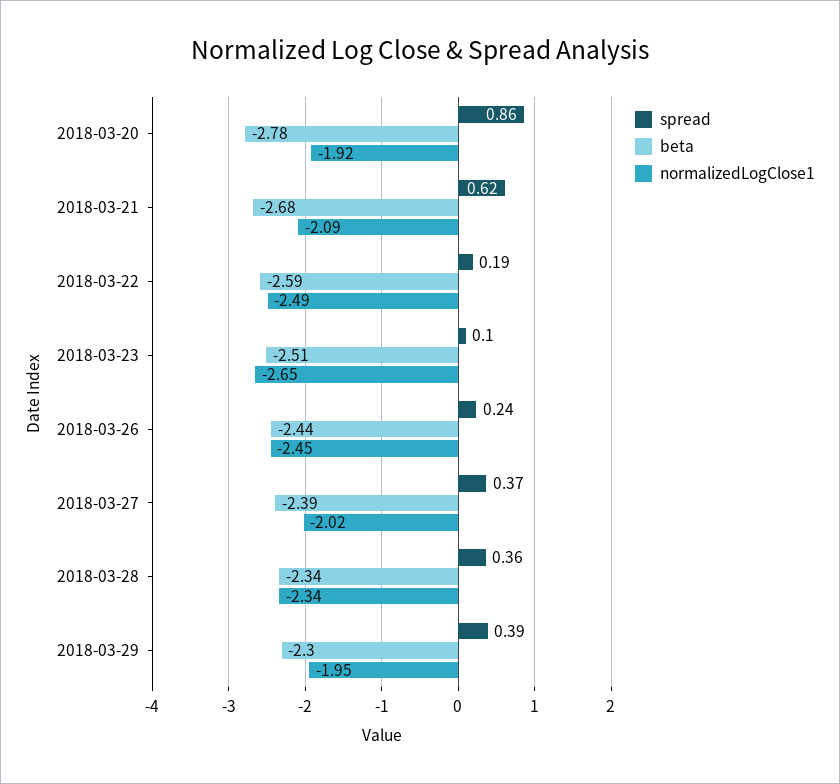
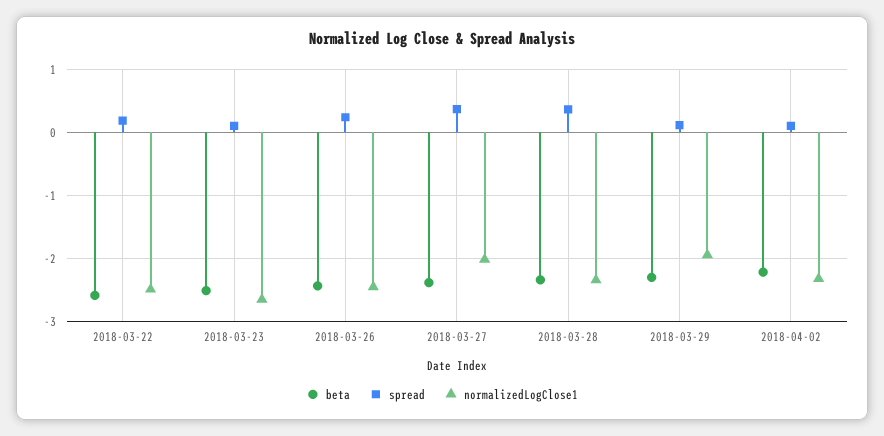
spread, 2018-03-20: 0.86 -> none
beta, 2018-03-20: -2.78 -> none
normalizedLogClose1, 2018-03-20: -1.92 -> none
spread, 2018-03-21: 0.62 -> none
beta, 2018-03-21: -2.68 -> none
normalizedLogClose1, 2018-03-21: -2.09 -> none
spread, 2018-03-29: 0.39 -> 0.1
beta, 2018-04-02: none -> -2.2
spread, 2018-04-02: none -> 0.1
normalizedLogClose1, 2018-04-02: none -> -2.3

